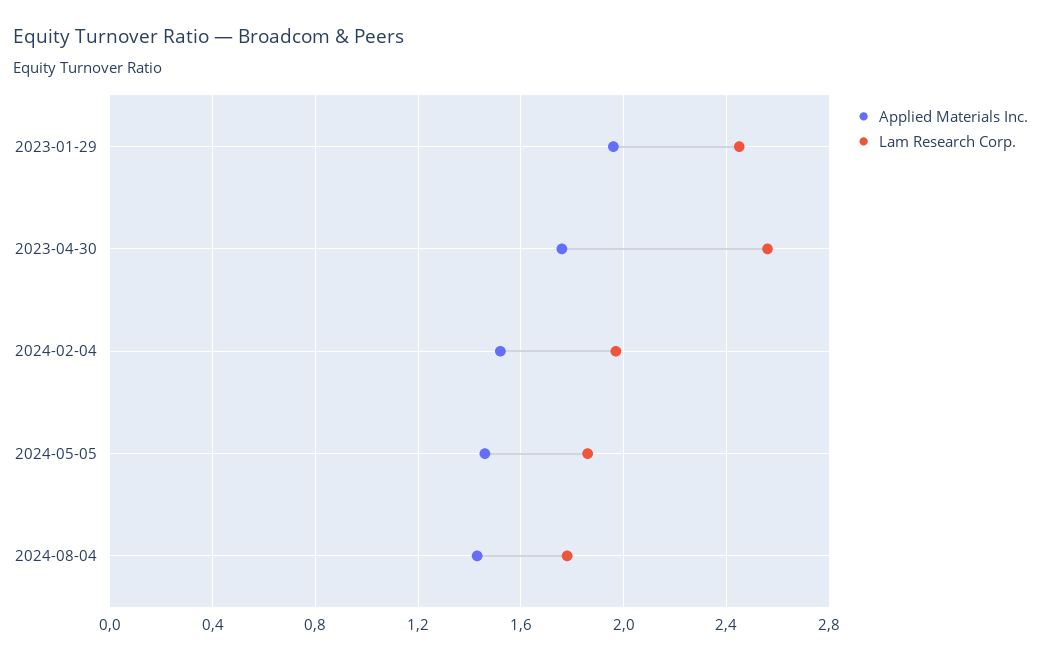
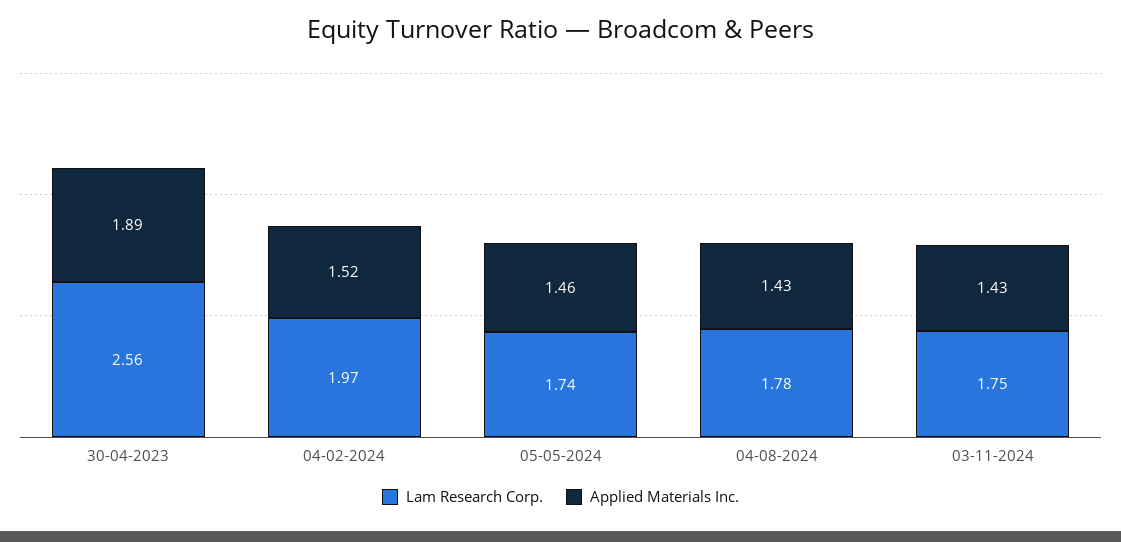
Applied Materials Inc., 2023-01-29: 1.95 -> none
Lam Research Corp., 2023-01-29: 2.45 -> none
Applied Materials Inc., 2023-04-30: 1.75 -> 1.89
Lam Research Corp., 2024-05-05: 1.85 -> 1.74
Lam Research Corp., 03-11-2024: none -> 1.75
Applied Materials Inc., 03-11-2024: none -> 1.43

